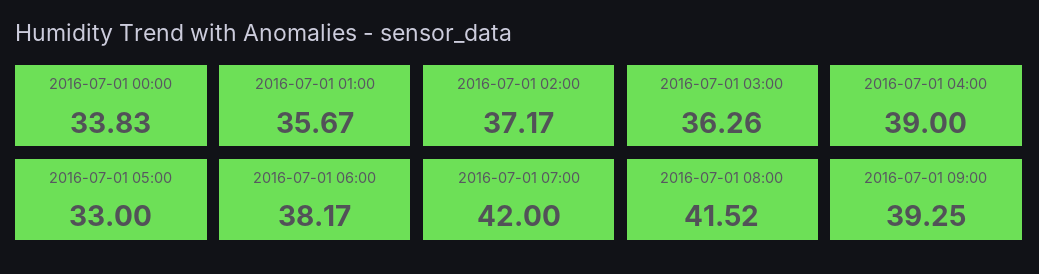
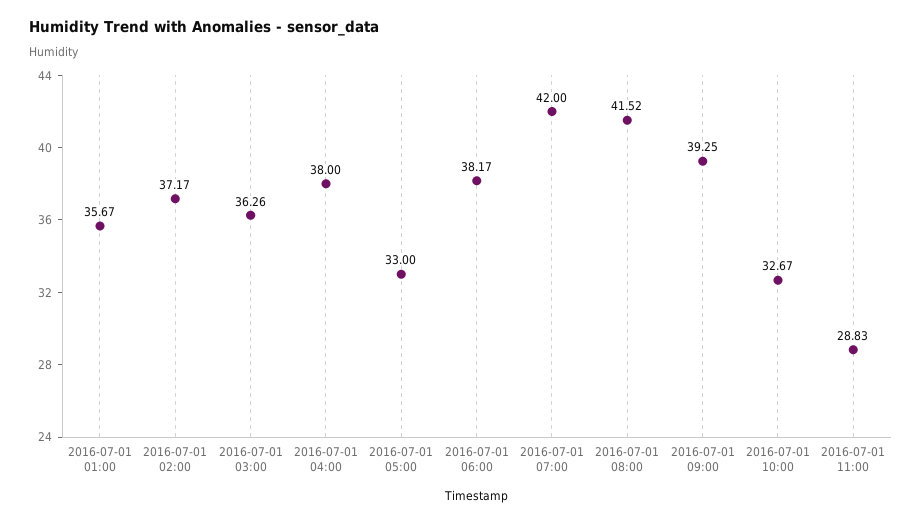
2016-07-01 00:00: 33.83 -> none
2016-07-01 04:00: 39 -> 38
2016-07-01 10:00: none -> 32.67
2016-07-01 11:00: none -> 28.83

